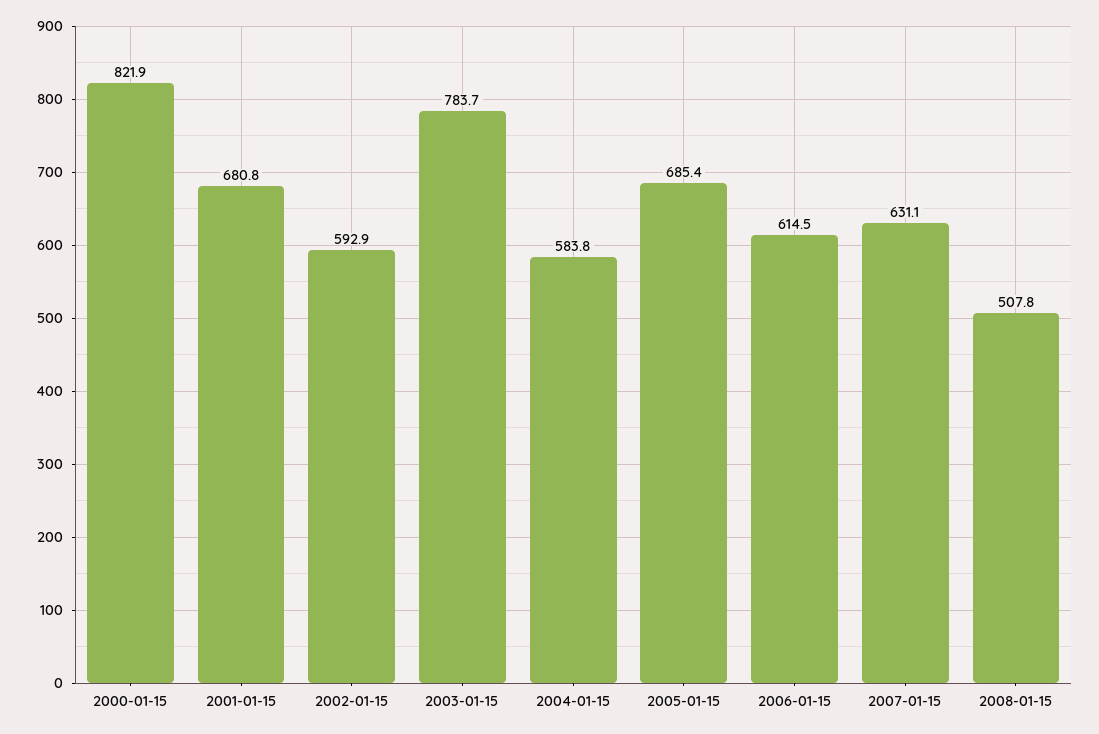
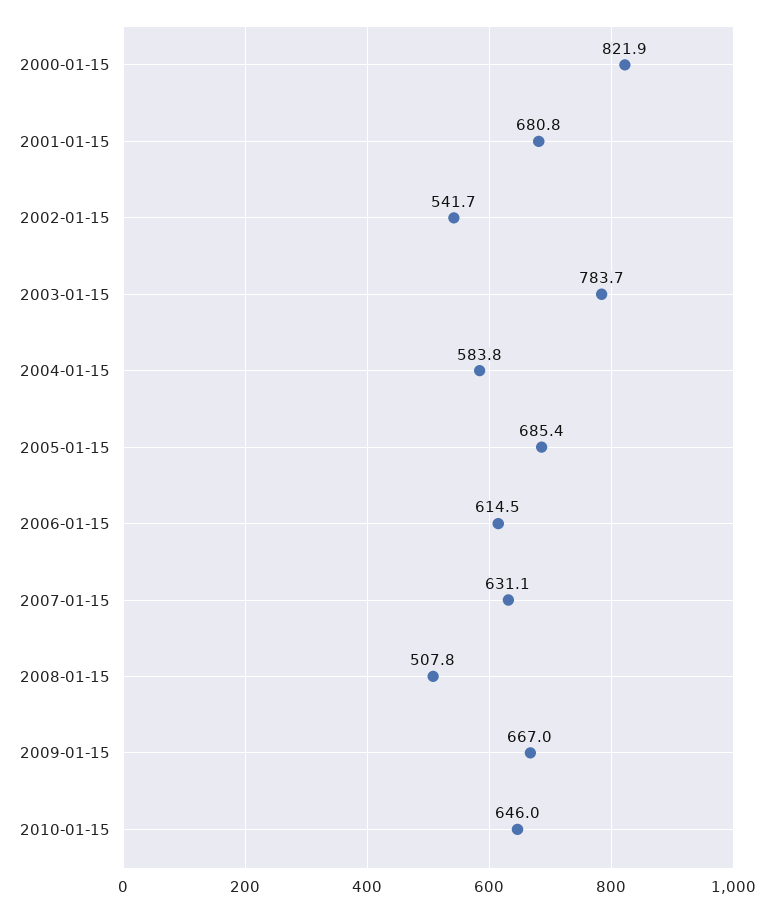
2002-01-15: 592.9 -> 541.7
2009-01-15: none -> 667
2010-01-15: none -> 646

